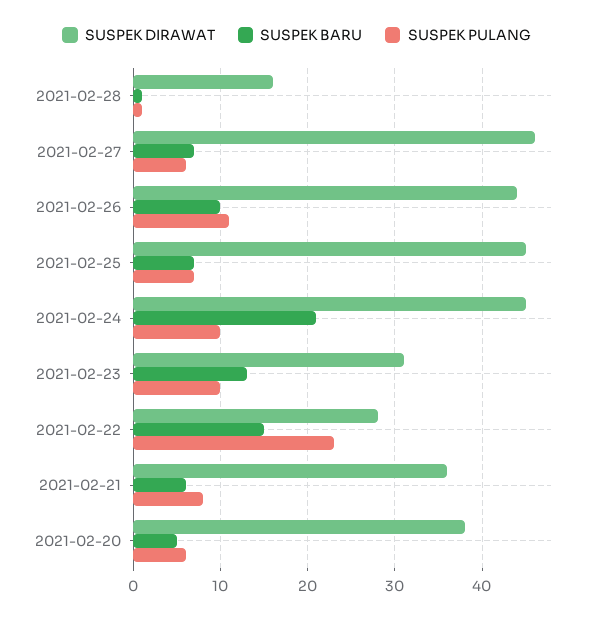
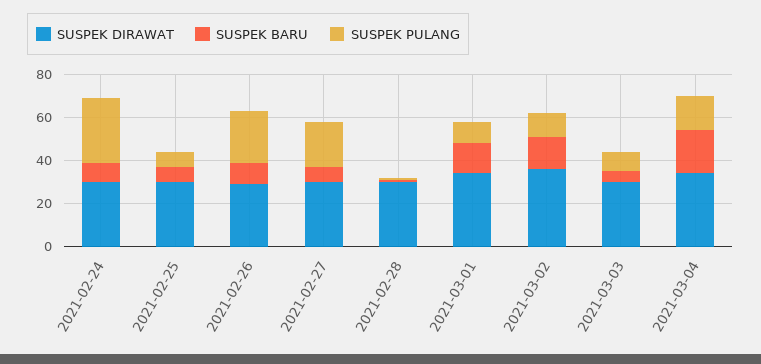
SUSPEK DIRAWAT, 2021-02-28: 16 -> 30
SUSPEK DIRAWAT, 2021-02-27: 46 -> 30
SUSPEK PULANG, 2021-02-27: 6 -> 20
SUSPEK DIRAWAT, 2021-02-26: 44 -> 30
SUSPEK PULANG, 2021-02-26: 11 -> 25
SUSPEK DIRAWAT, 2021-02-25: 45 -> 30
SUSPEK DIRAWAT, 2021-02-24: 45 -> 30
SUSPEK BARU, 2021-02-24: 21 -> 10
SUSPEK PULANG, 2021-02-24: 10 -> 30
SUSPEK DIRAWAT, 2021-02-23: 31 -> none
SUSPEK BARU, 2021-02-23: 13 -> none
SUSPEK PULANG, 2021-02-23: 10 -> none
SUSPEK DIRAWAT, 2021-02-22: 28 -> none
SUSPEK BARU, 2021-02-22: 15 -> none
SUSPEK PULANG, 2021-02-22: 23 -> none
SUSPEK DIRAWAT, 2021-02-21: 36 -> none
SUSPEK BARU, 2021-02-21: 6 -> none
SUSPEK PULANG, 2021-02-21: 8 -> none
SUSPEK DIRAWAT, 2021-02-20: 38 -> none
SUSPEK BARU, 2021-02-20: 5 -> none
SUSPEK PULANG, 2021-02-20: 6 -> none
SUSPEK DIRAWAT, 2021-03-01: none -> 35
SUSPEK BARU, 2021-03-01: none -> 15
SUSPEK PULANG, 2021-03-01: none -> 10
SUSPEK DIRAWAT, 2021-03-02: none -> 35
SUSPEK BARU, 2021-03-02: none -> 15
SUSPEK PULANG, 2021-03-02: none -> 10
SUSPEK DIRAWAT, 2021-03-03: none -> 30
SUSPEK BARU, 2021-03-03: none -> 5
SUSPEK PULANG, 2021-03-03: none -> 10
SUSPEK DIRAWAT, 2021-03-04: none -> 35
SUSPEK BARU, 2021-03-04: none -> 20
SUSPEK PULANG, 2021-03-04: none -> 15

